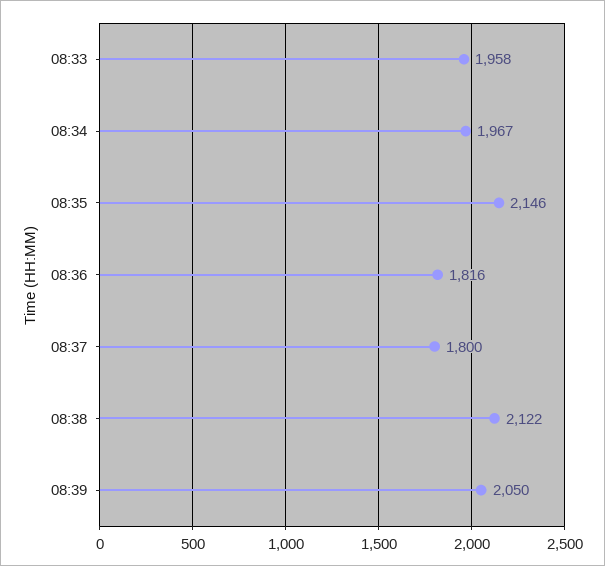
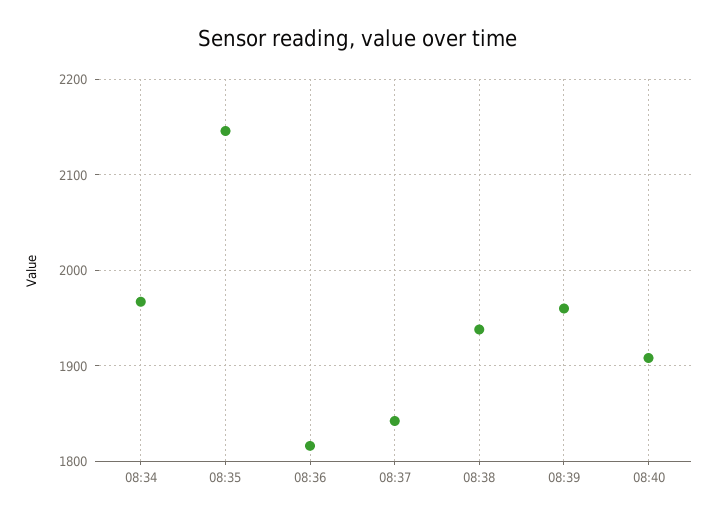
08:33: 1958 -> none
08:37: 1800 -> 1840
08:38: 2122 -> 1940
08:39: 2050 -> 1960
08:40: none -> 1910

